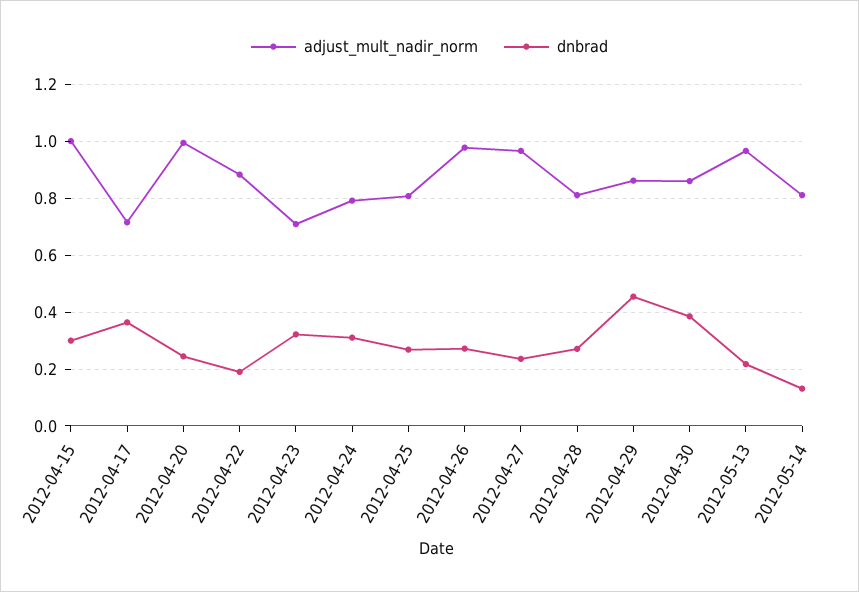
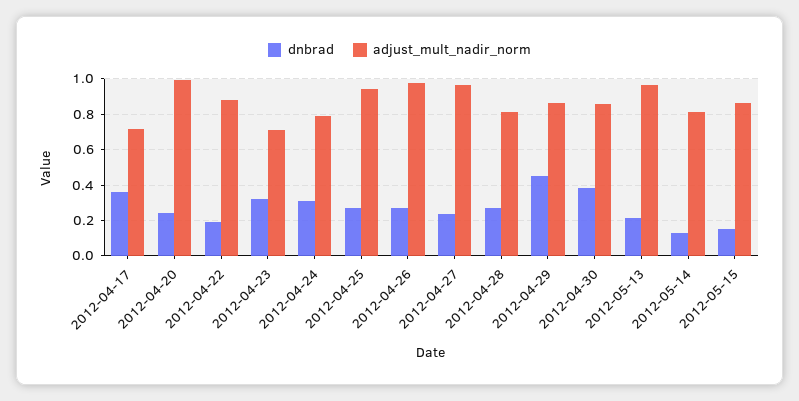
adjust_mult_nadir_norm, 2012-04-15: 1 -> none
dnbrad, 2012-04-15: 0.3 -> none
adjust_mult_nadir_norm, 2012-04-25: 0.8 -> 0.95
dnbrad, 2012-05-15: none -> 0.15
adjust_mult_nadir_norm, 2012-05-15: none -> 0.85

